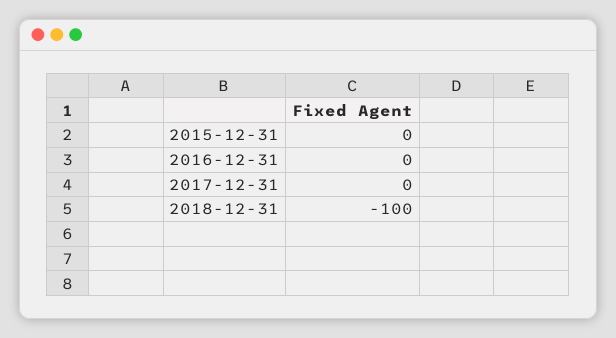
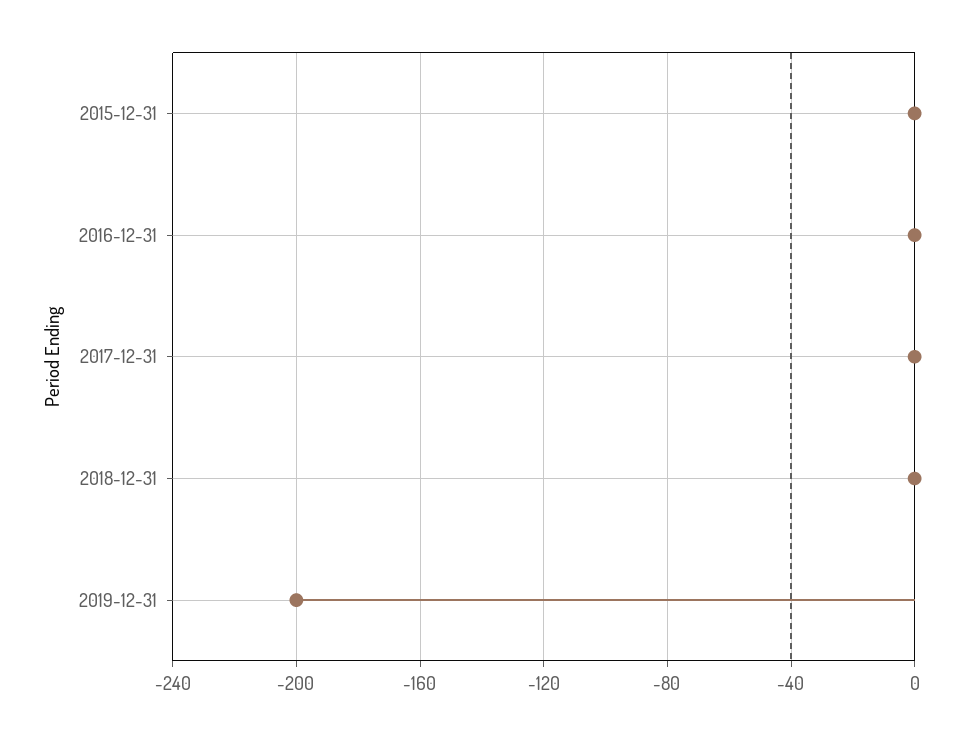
2018-12-31: -100 -> 0
2019-12-31: none -> -200

